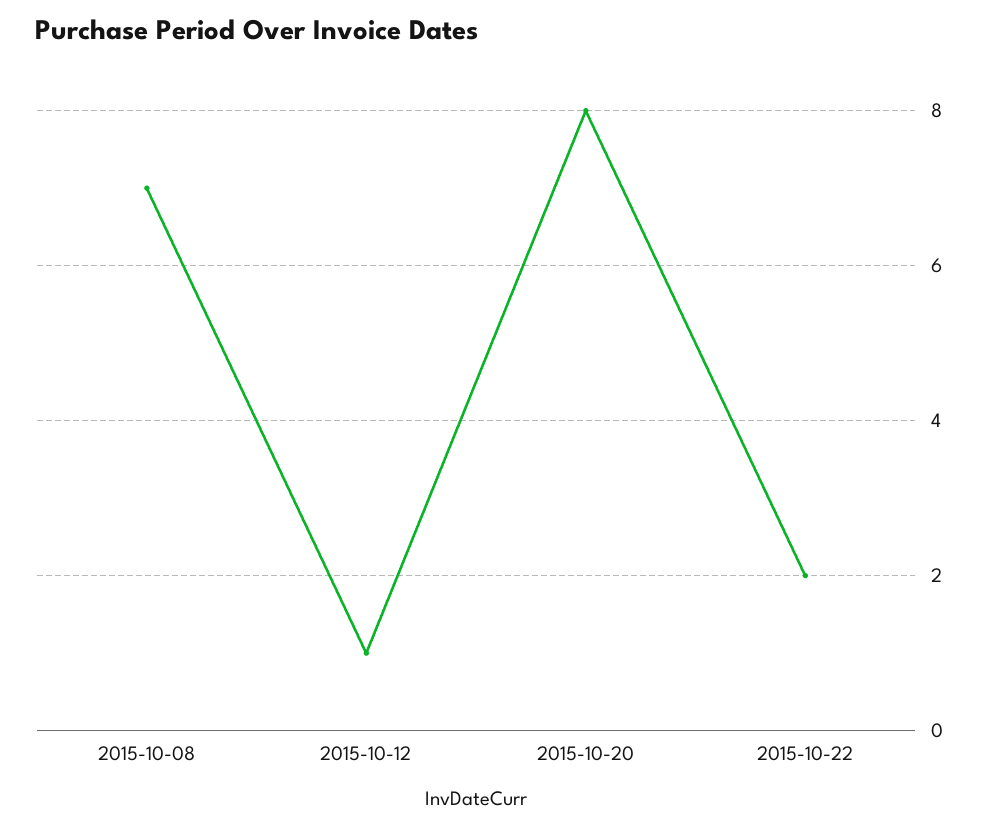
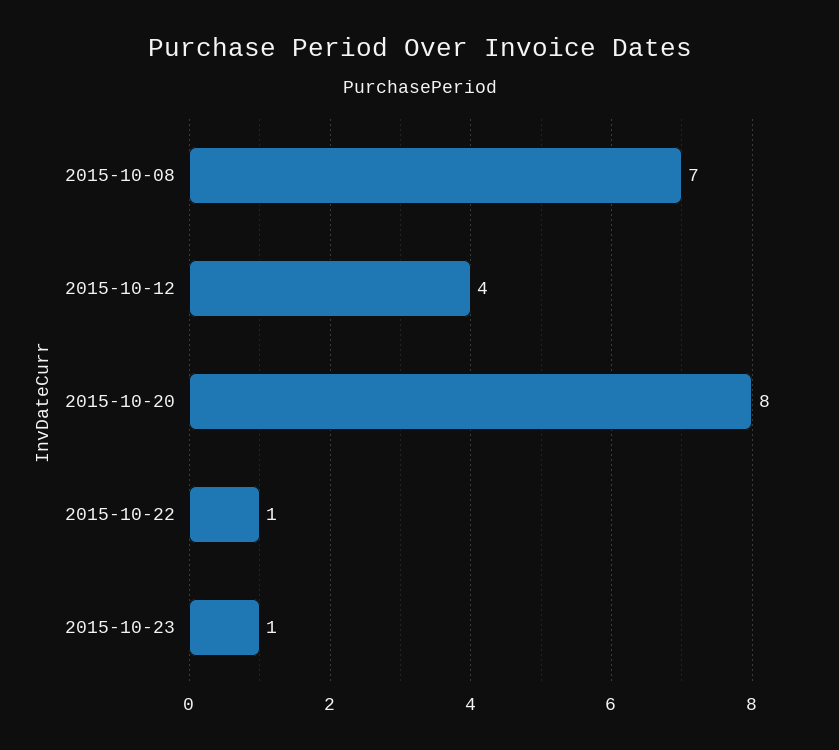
2015-10-12: 1 -> 4
2015-10-22: 2 -> 1
2015-10-23: none -> 1

